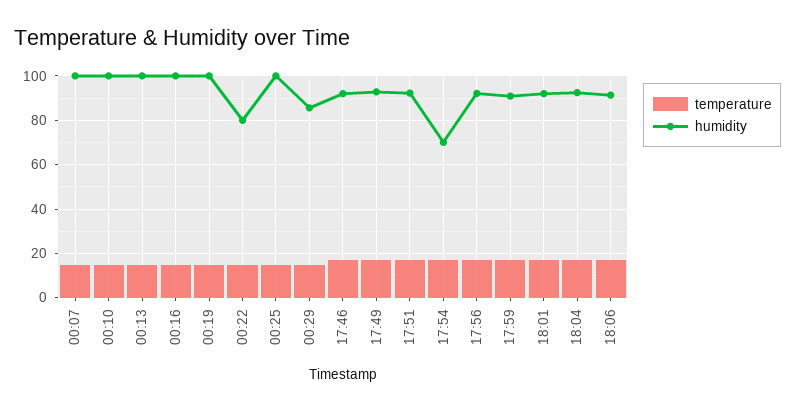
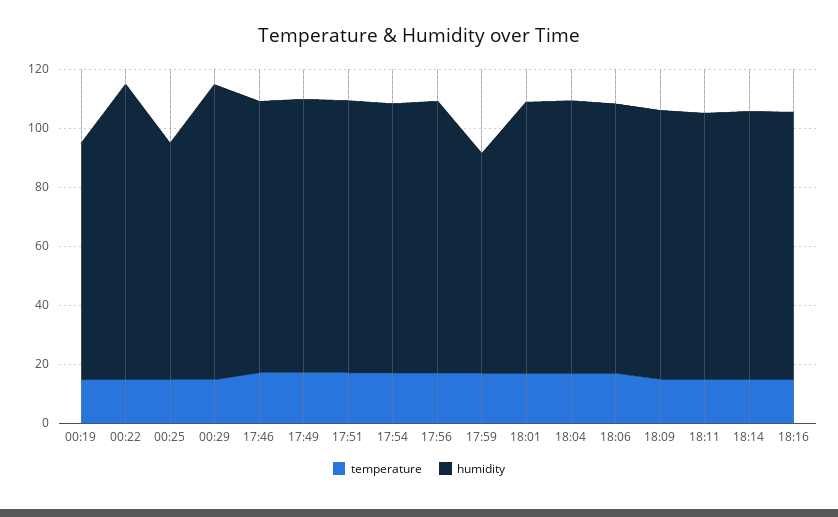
temperature, 00:07: 15 -> none
humidity, 00:07: 100 -> none
temperature, 00:10: 15 -> none
humidity, 00:10: 100 -> none
temperature, 00:13: 15 -> none
humidity, 00:13: 100 -> none
temperature, 00:16: 15 -> none
humidity, 00:16: 100 -> none
humidity, 00:19: 100 -> 80
humidity, 00:22: 80 -> 100
humidity, 00:25: 100 -> 80
humidity, 00:29: 85 -> 100
humidity, 17:54: 70 -> 90
humidity, 17:59: 90 -> 75
temperature, 18:09: none -> 15
humidity, 18:09: none -> 90
temperature, 18:11: none -> 15
humidity, 18:11: none -> 90
temperature, 18:14: none -> 15
humidity, 18:14: none -> 90
temperature, 18:16: none -> 15
humidity, 18:16: none -> 90

